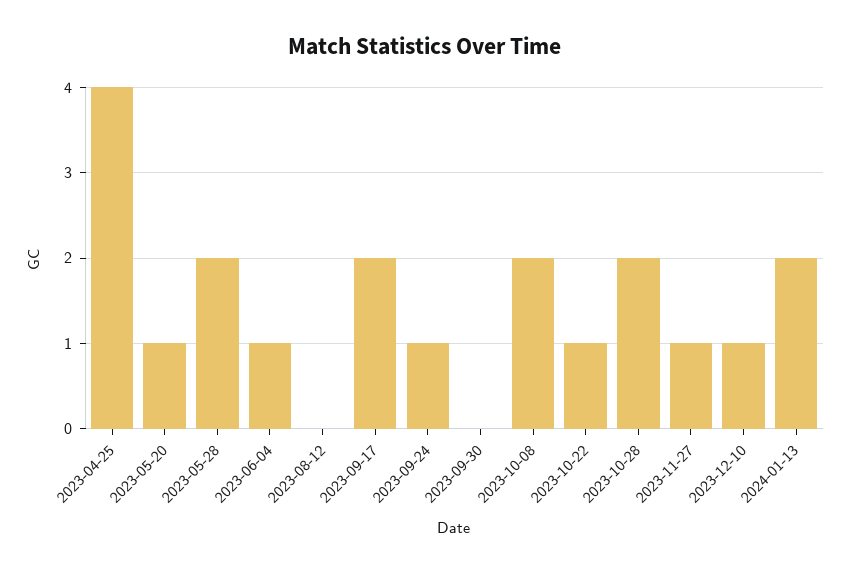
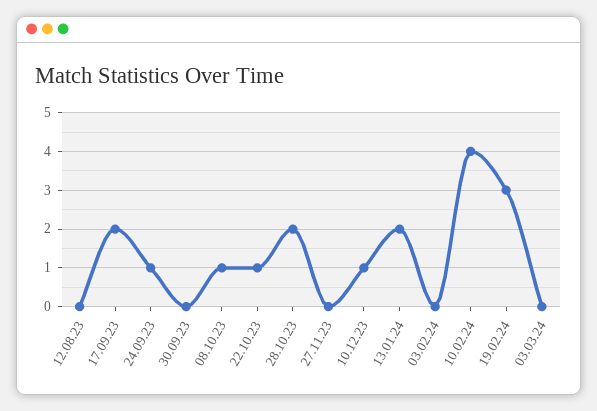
2023-04-25: 4 -> none
2023-05-20: 1 -> none
2023-05-28: 2 -> none
2023-06-04: 1 -> none
2023-10-08: 2 -> 1
2023-11-27: 1 -> 0
03.02.24: none -> 0
10.02.24: none -> 4
19.02.24: none -> 3
03.03.24: none -> 0

